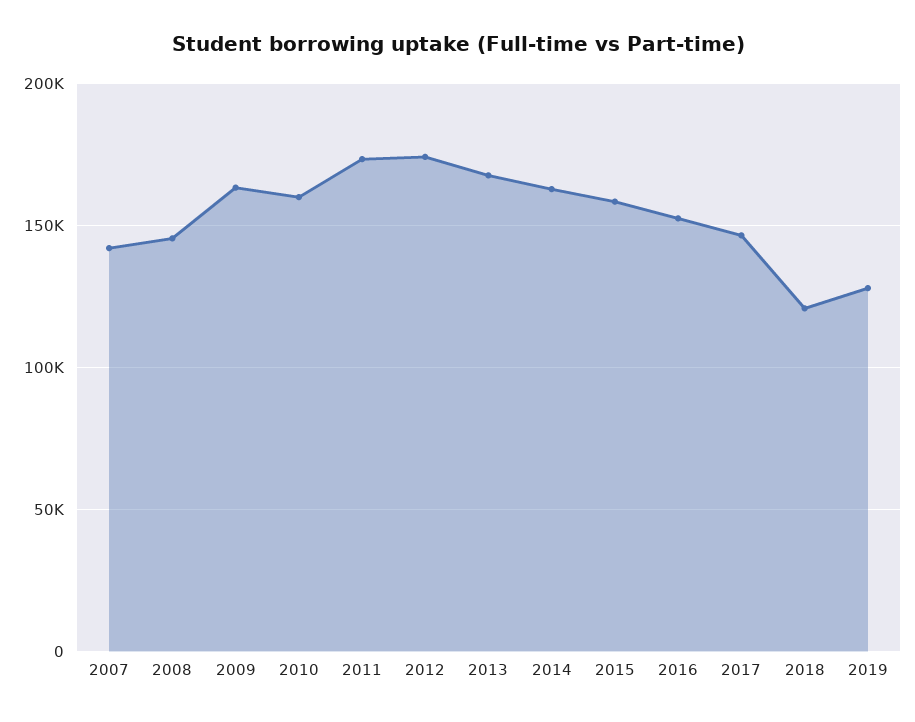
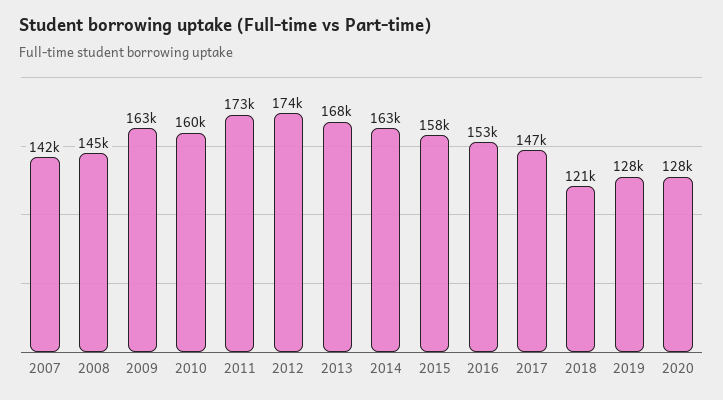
2020: none -> 128000

